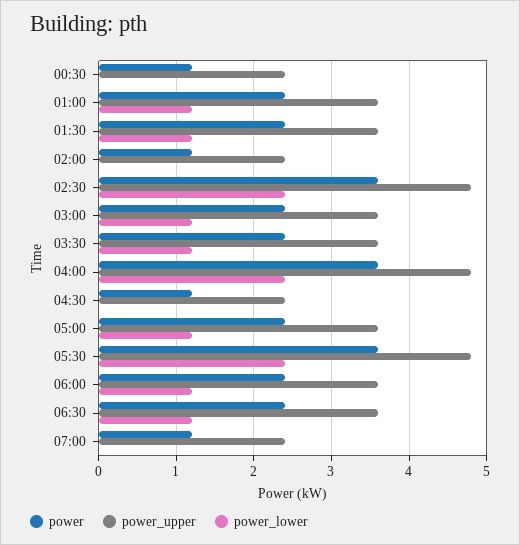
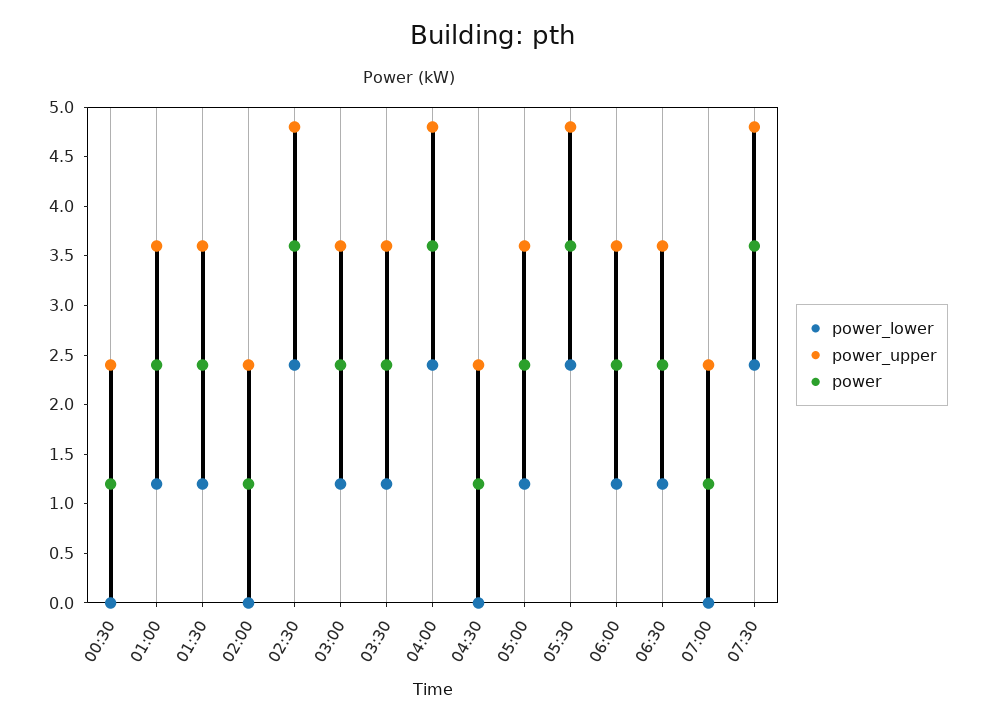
power_lower, 07:30: none -> 2.4
power_upper, 07:30: none -> 4.8
power, 07:30: none -> 3.6

